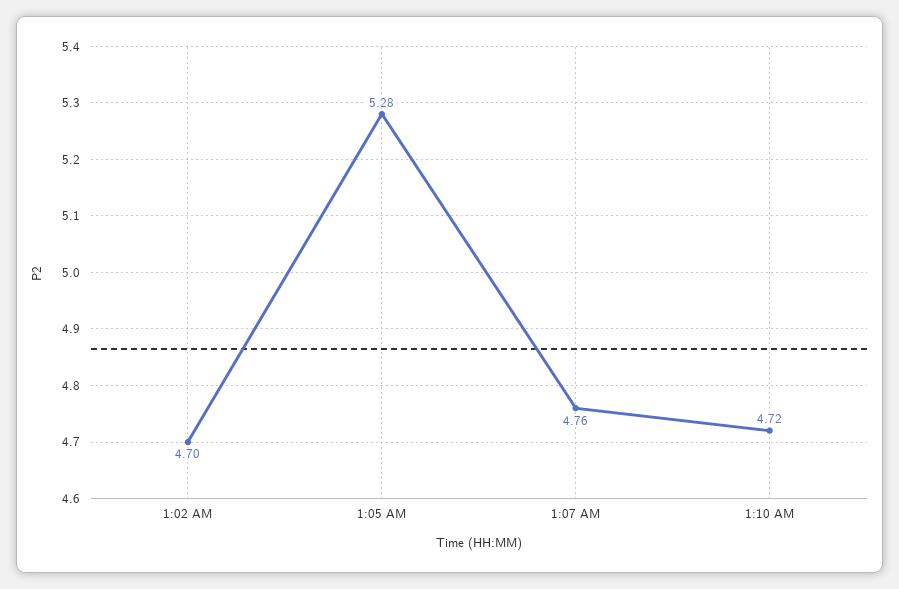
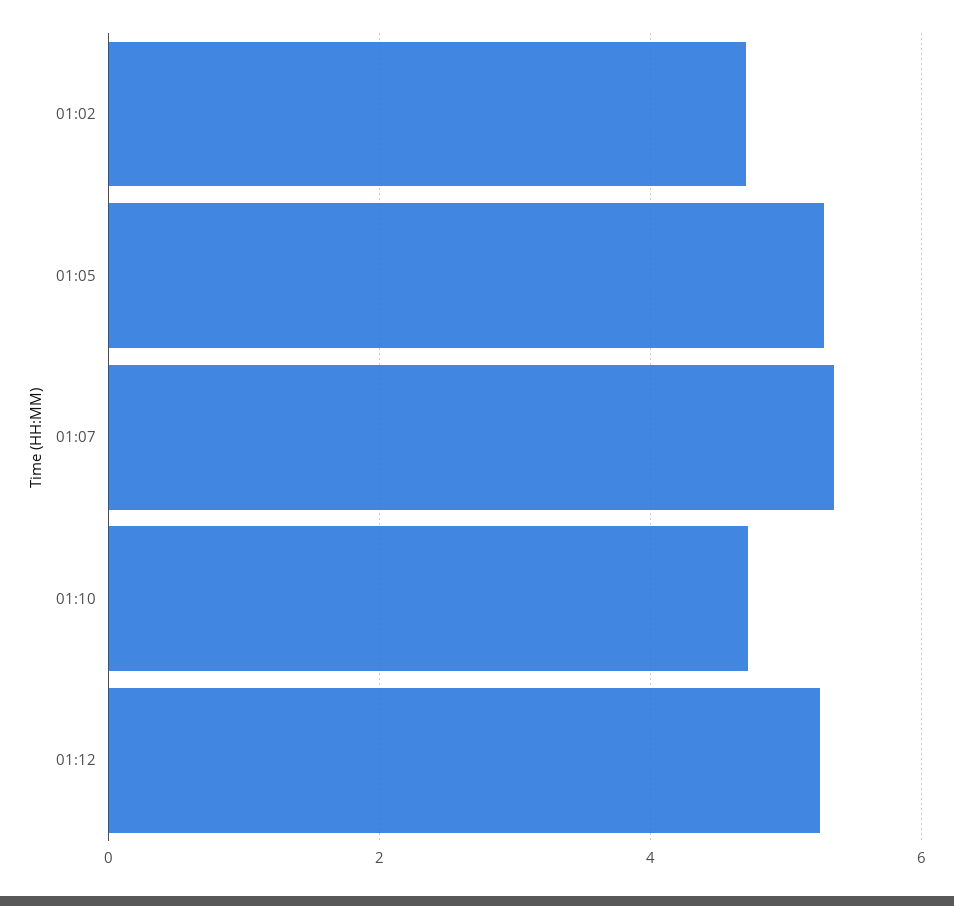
1:07 AM: 4.76 -> 5.4
01:12: none -> 5.2

